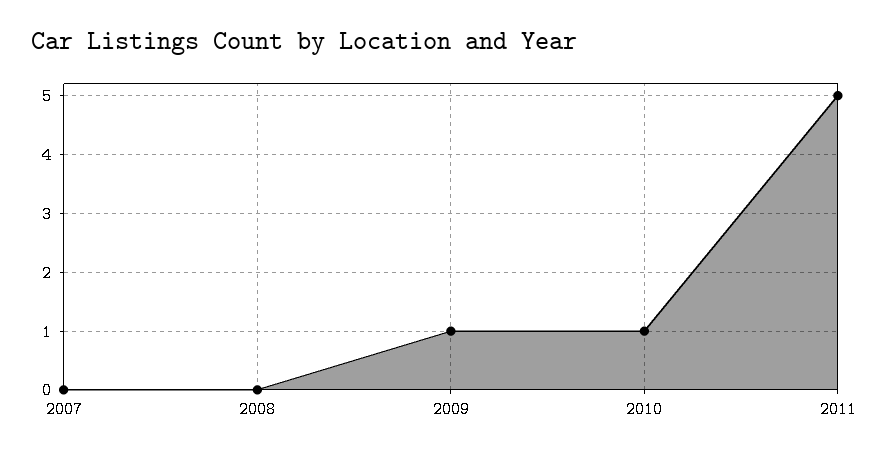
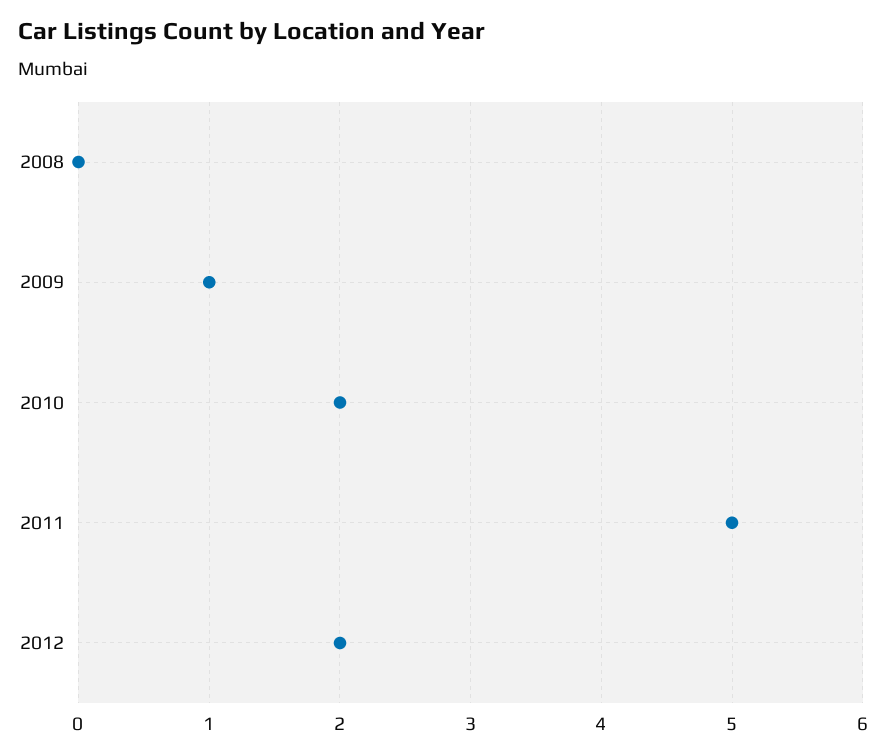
2007: 0 -> none
2010: 1 -> 2
2012: none -> 2

